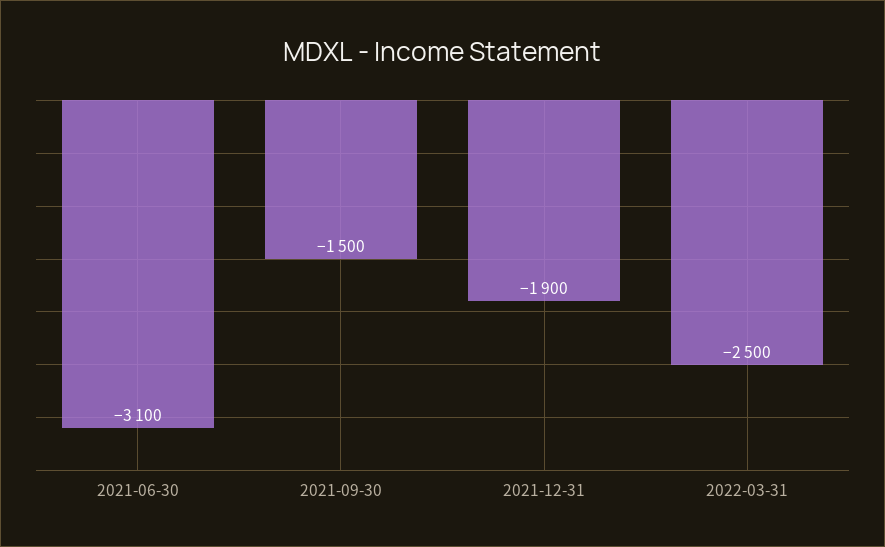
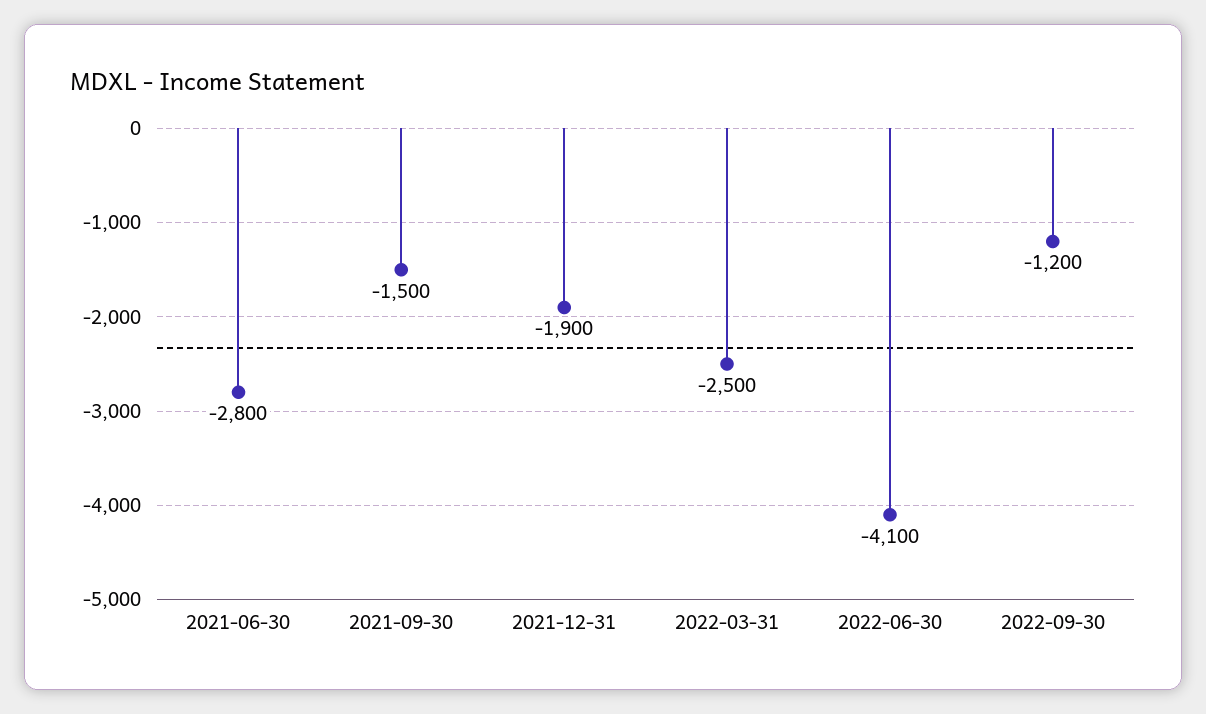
2021-06-30: -3100 -> -2800
2022-06-30: none -> -4100
2022-09-30: none -> -1200

